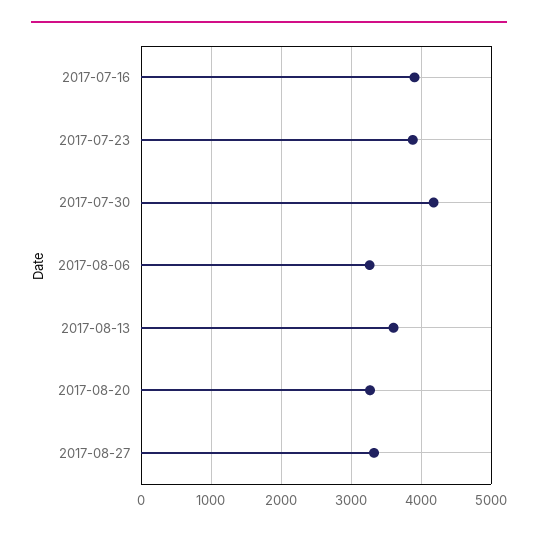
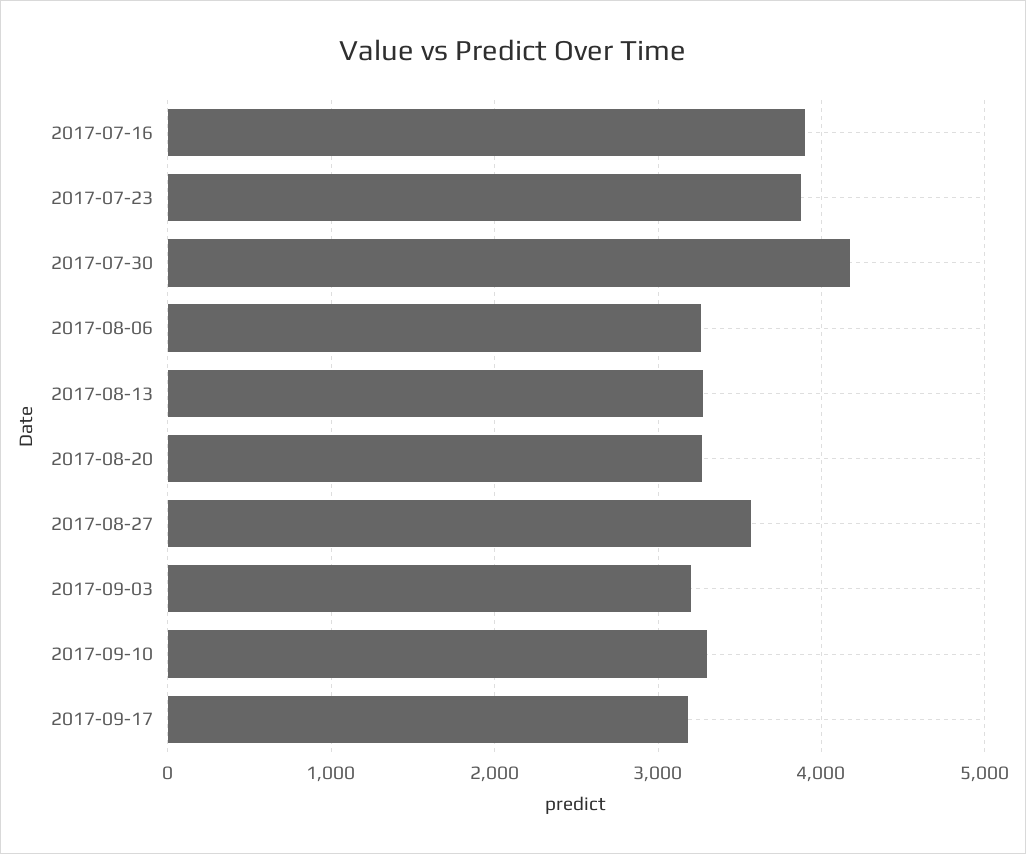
2017-08-13: 3600 -> 3300
2017-08-27: 3300 -> 3600
2017-09-03: none -> 3200
2017-09-10: none -> 3300
2017-09-17: none -> 3200

